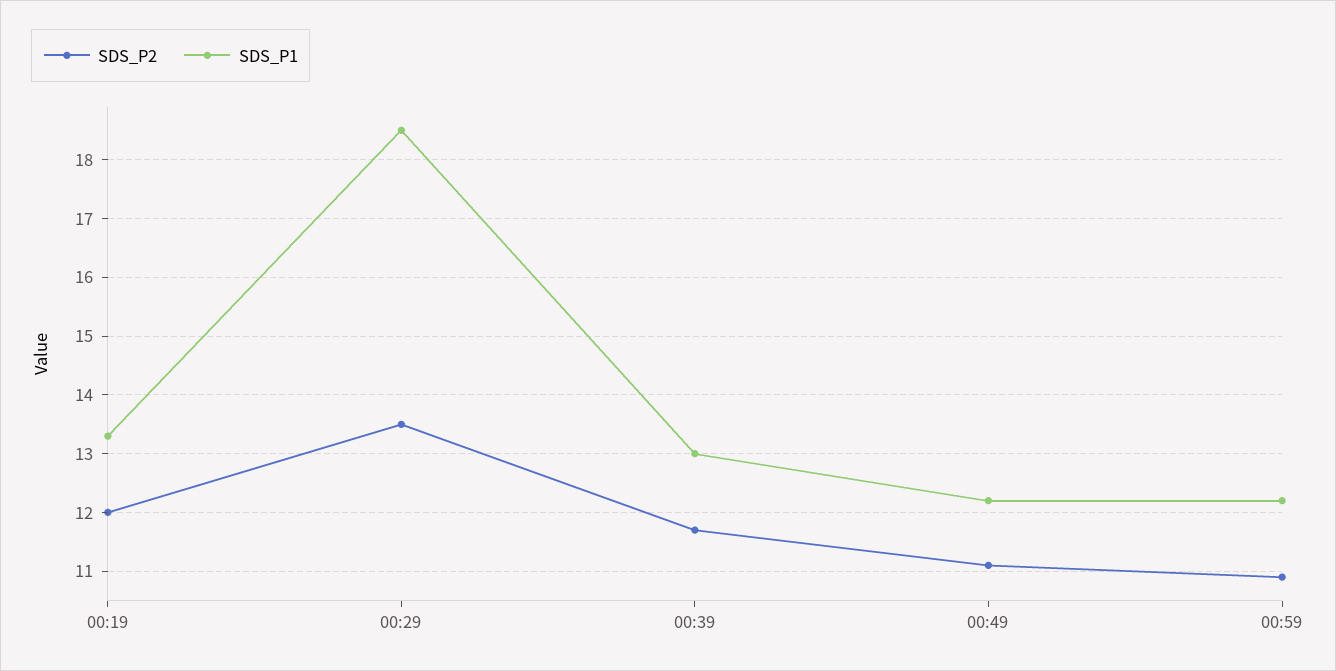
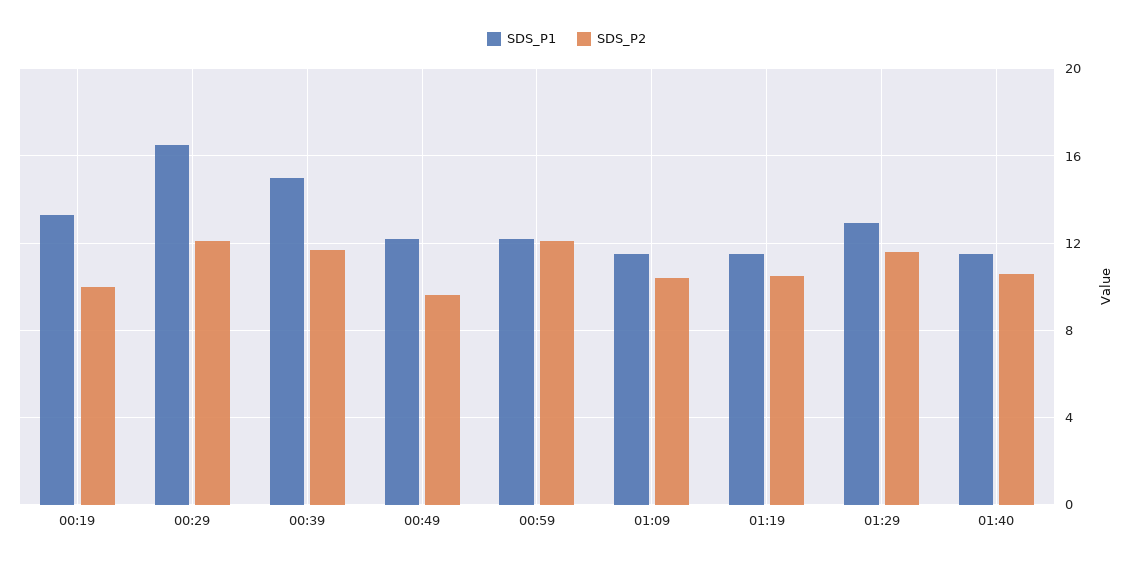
SDS_P2, 00:19: 12 -> 10
SDS_P2, 00:29: 13.5 -> 12
SDS_P1, 00:29: 18.5 -> 16.5
SDS_P1, 00:39: 13 -> 15
SDS_P2, 00:49: 11 -> 9.5
SDS_P2, 00:59: 11 -> 12
SDS_P1, 01:09: none -> 11.5
SDS_P2, 01:09: none -> 10.5
SDS_P1, 01:19: none -> 11.5
SDS_P2, 01:19: none -> 10.5
SDS_P1, 01:29: none -> 13
SDS_P2, 01:29: none -> 11.5
SDS_P1, 01:40: none -> 11.5
SDS_P2, 01:40: none -> 10.5

